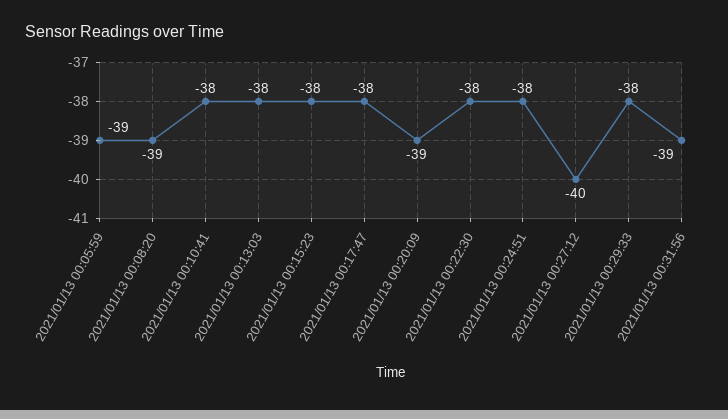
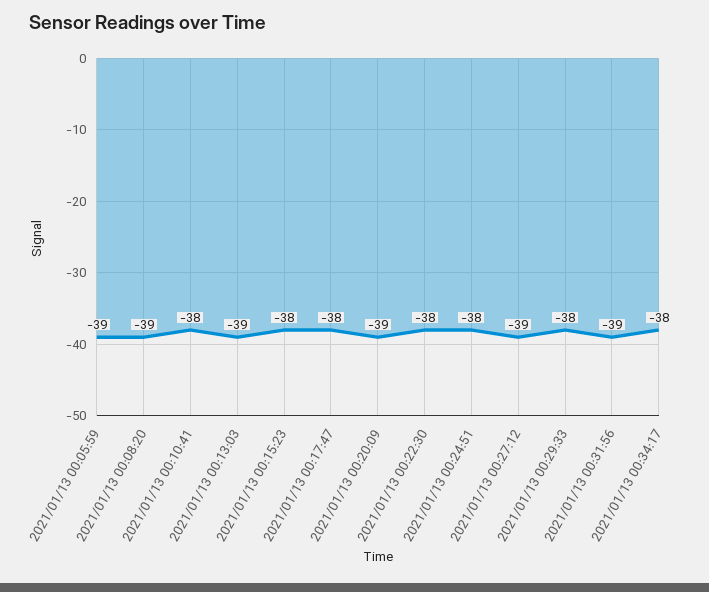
2021/01/13 00:13:03: -38 -> -39
2021/01/13 00:27:12: -40 -> -39
2021/01/13 00:34:17: none -> -38

